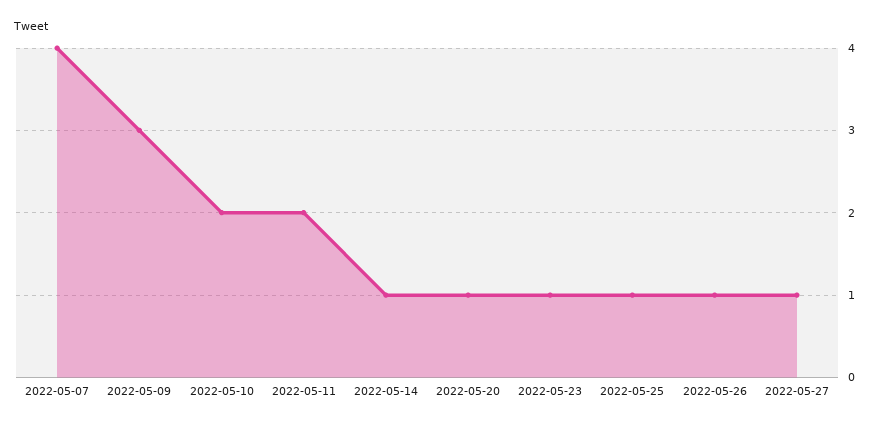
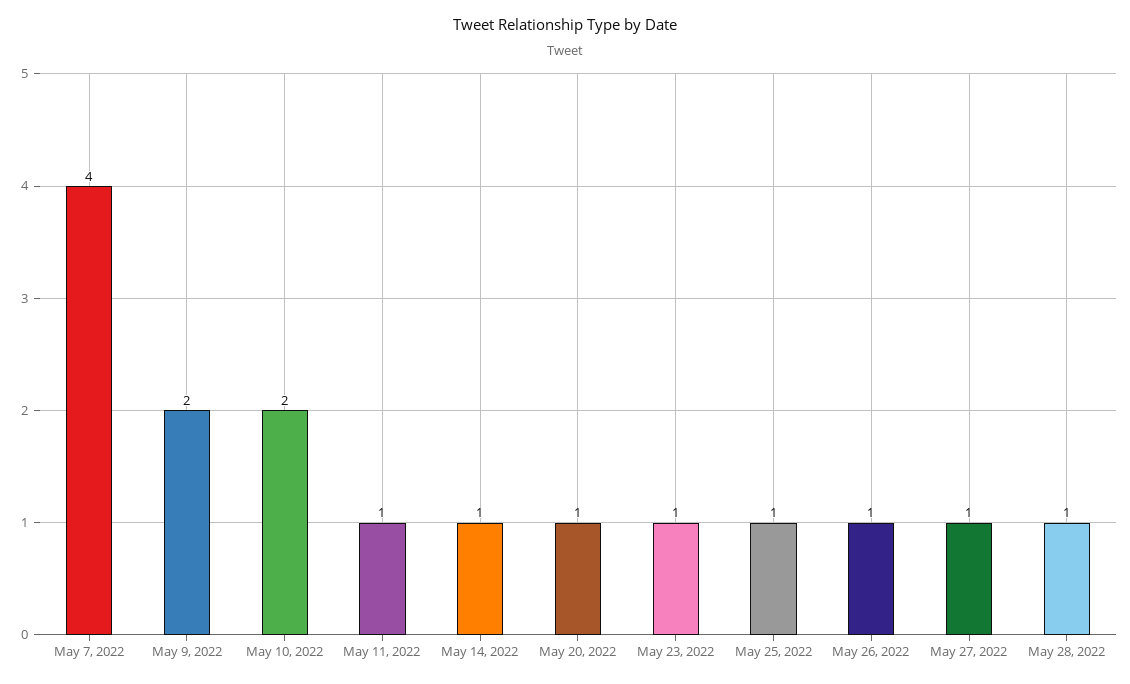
2022-05-09: 3 -> 2
2022-05-11: 2 -> 1
May 28, 2022: none -> 1

